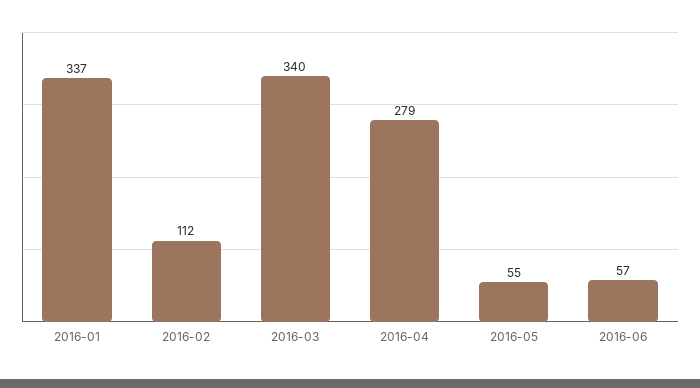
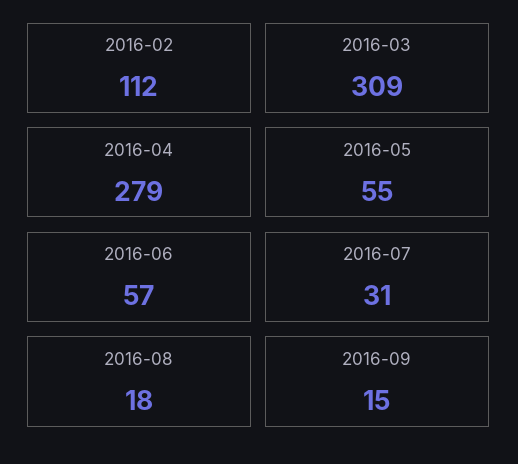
2016-01: 337 -> none
2016-03: 340 -> 309
2016-07: none -> 31
2016-08: none -> 18
2016-09: none -> 15

